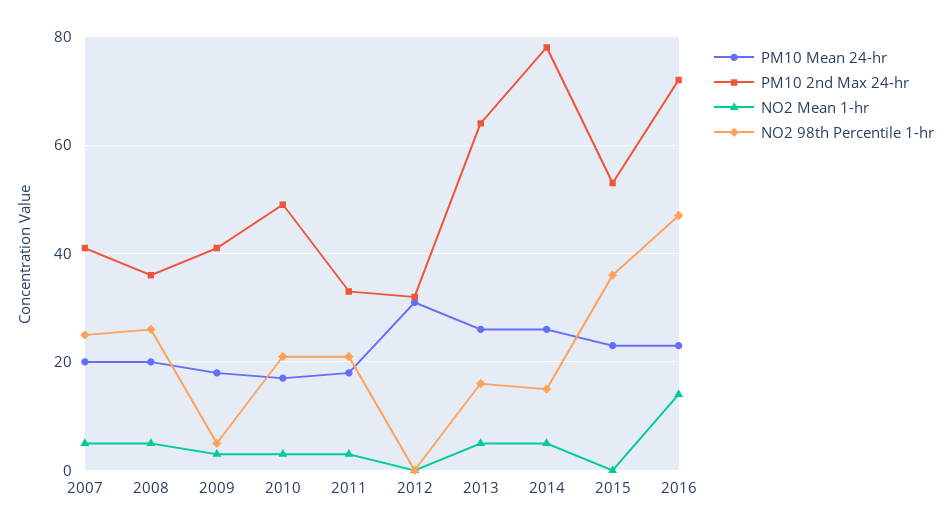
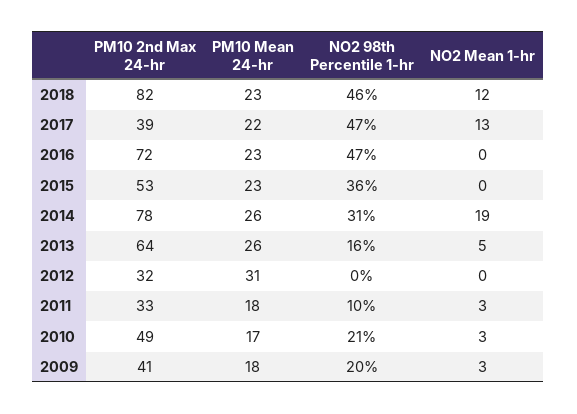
PM10 Mean 24-hr, 2007: 20 -> none
PM10 2nd Max 24-hr, 2007: 40 -> none
NO2 Mean 1-hr, 2007: 5 -> none
NO2 98th Percentile 1-hr, 2007: 25 -> none
PM10 Mean 24-hr, 2008: 20 -> none
PM10 2nd Max 24-hr, 2008: 35 -> none
NO2 Mean 1-hr, 2008: 5 -> none
NO2 98th Percentile 1-hr, 2008: 25 -> none
NO2 98th Percentile 1-hr, 2009: 5 -> 20
NO2 98th Percentile 1-hr, 2011: 20 -> 10
NO2 Mean 1-hr, 2014: 5 -> 19
NO2 98th Percentile 1-hr, 2014: 15 -> 31
NO2 Mean 1-hr, 2016: 15 -> 0
PM10 2nd Max 24-hr, 2018: none -> 82
PM10 Mean 24-hr, 2018: none -> 23
NO2 98th Percentile 1-hr, 2018: none -> 46
NO2 Mean 1-hr, 2018: none -> 12
PM10 2nd Max 24-hr, 2017: none -> 39
PM10 Mean 24-hr, 2017: none -> 22
NO2 98th Percentile 1-hr, 2017: none -> 47
NO2 Mean 1-hr, 2017: none -> 13

